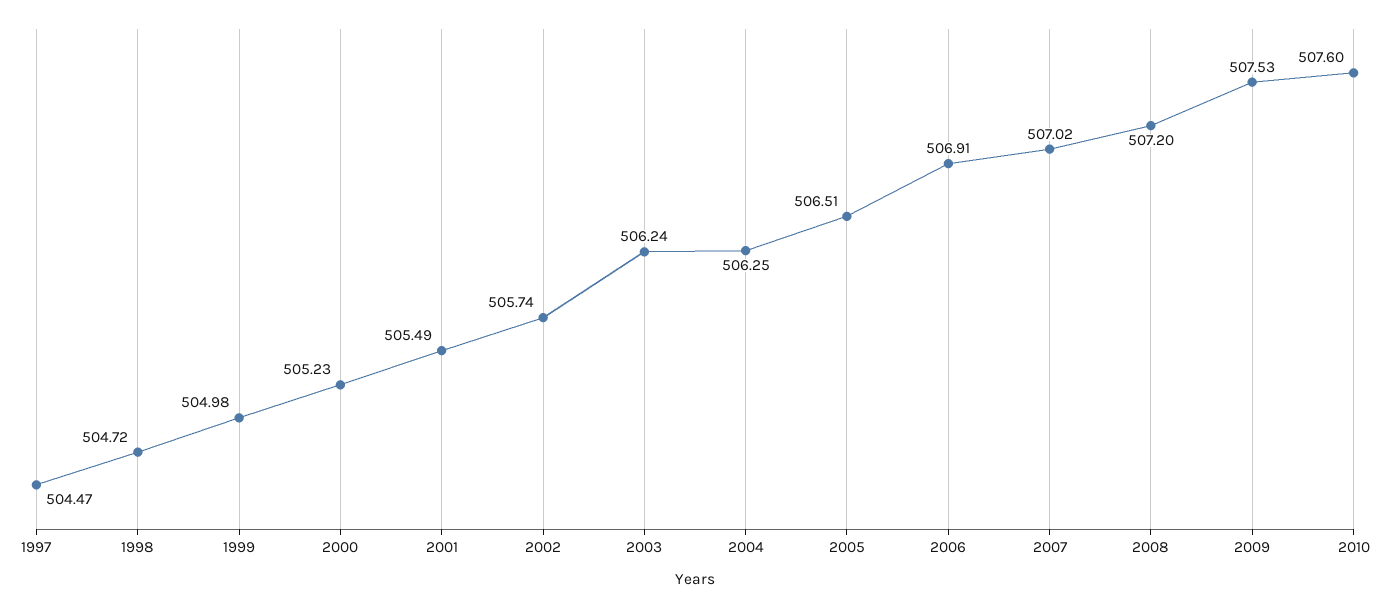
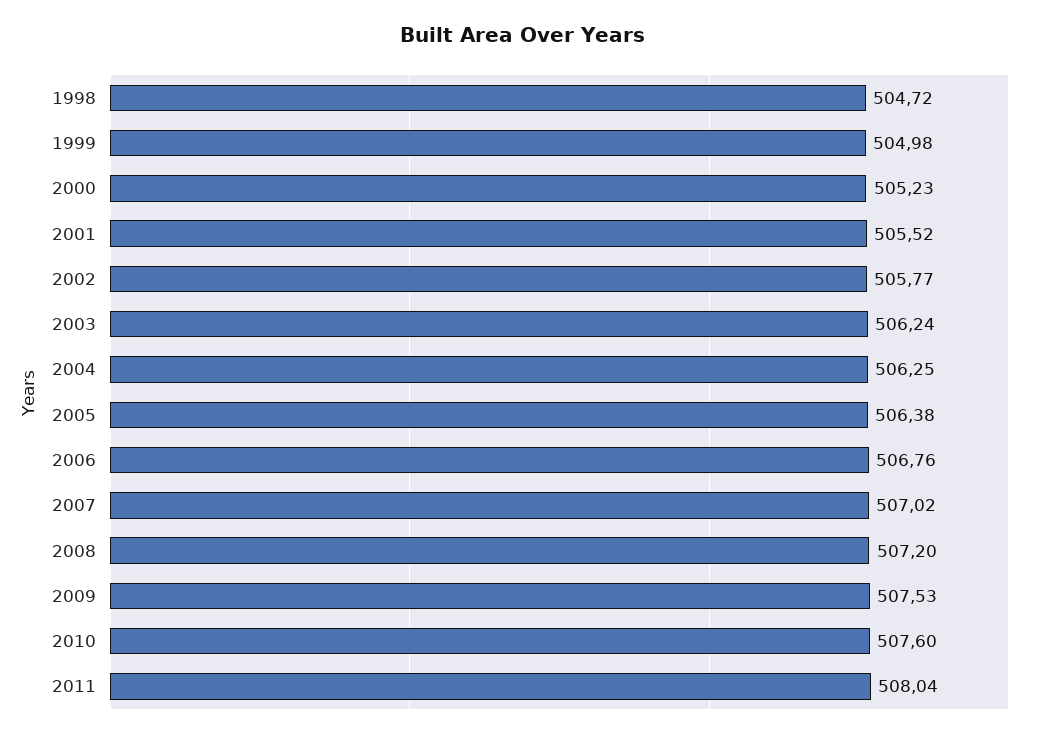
1997: 504.47 -> none
2001: 505.49 -> 505.52
2002: 505.74 -> 505.77
2005: 506.51 -> 506.38
2006: 506.91 -> 506.76
2011: none -> 508.04

